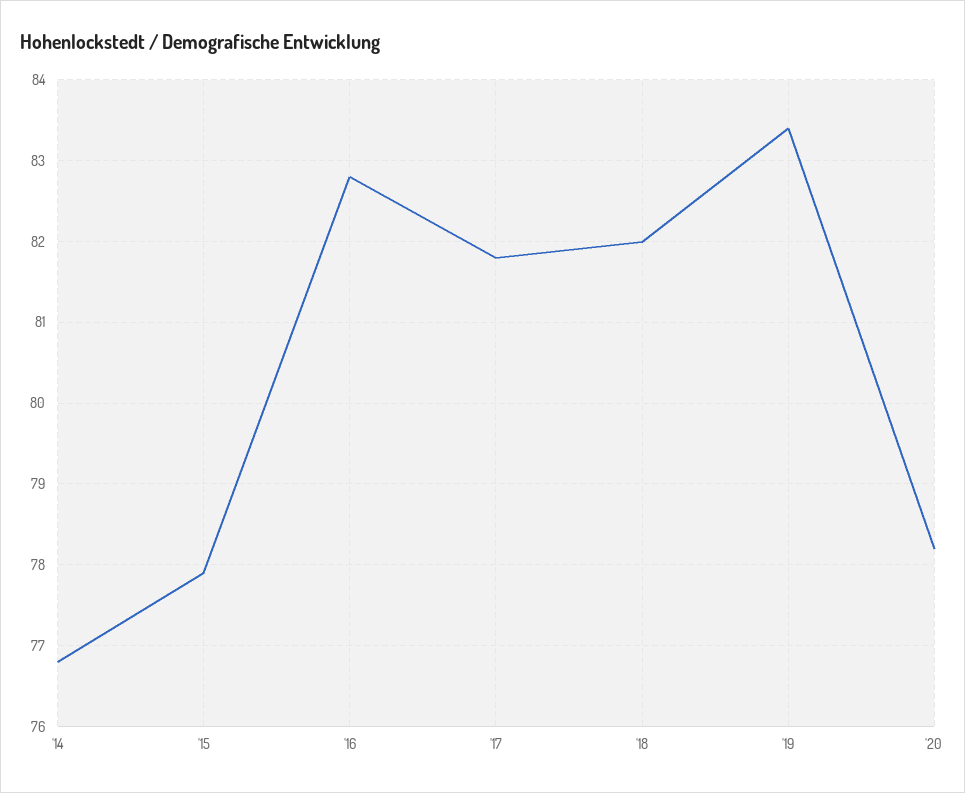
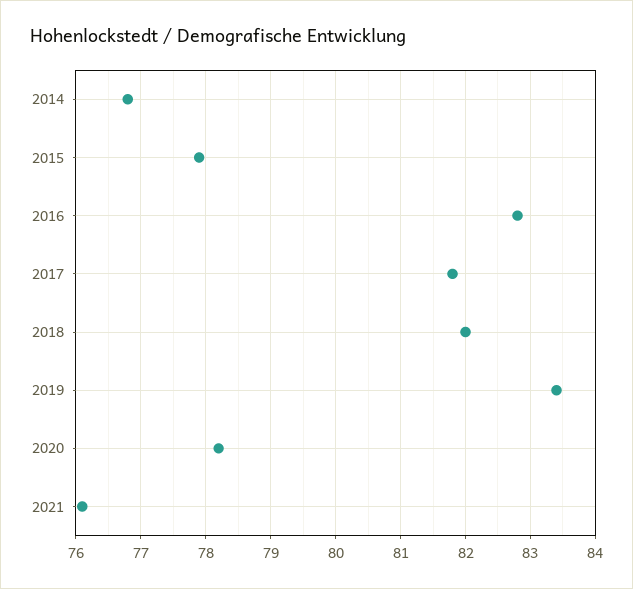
2021: none -> 76.1

